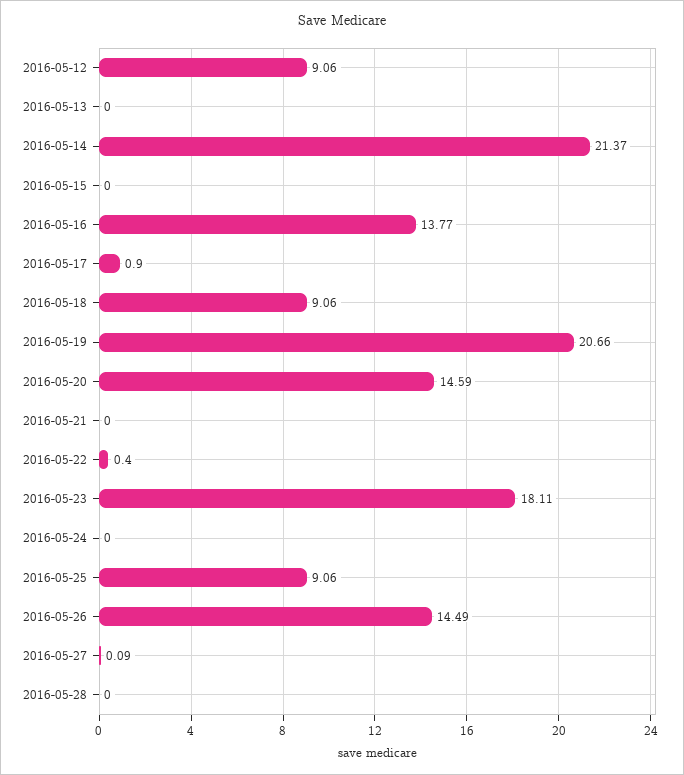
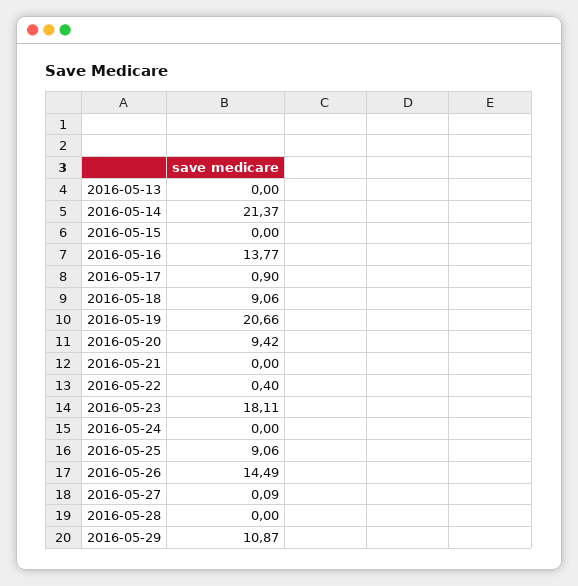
2016-05-12: 9.06 -> none
2016-05-20: 14.59 -> 9.42
2016-05-29: none -> 10.87

